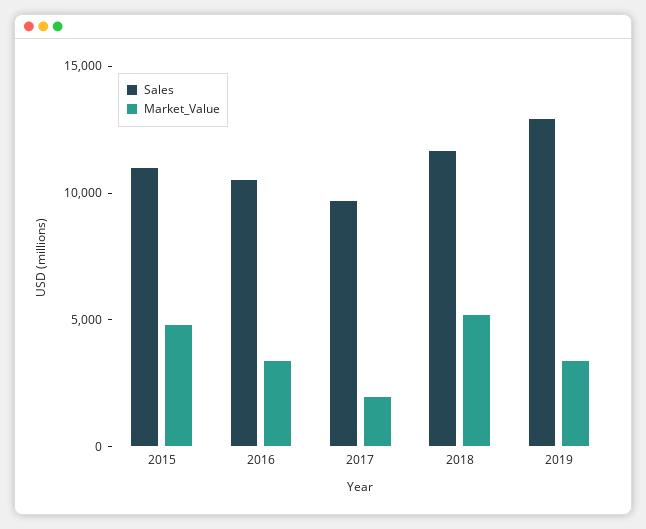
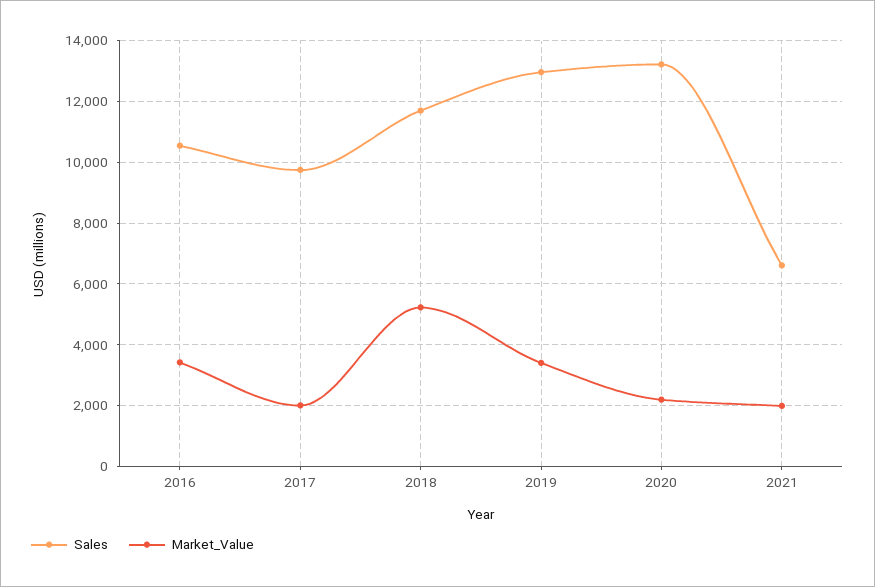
Sales, 2015: 11000 -> none
Market_Value, 2015: 5000 -> none
Sales, 2020: none -> 13200
Market_Value, 2020: none -> 2200
Sales, 2021: none -> 6600
Market_Value, 2021: none -> 2000

